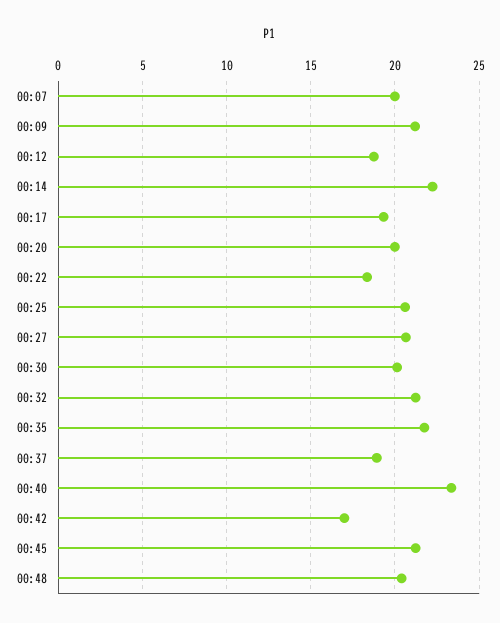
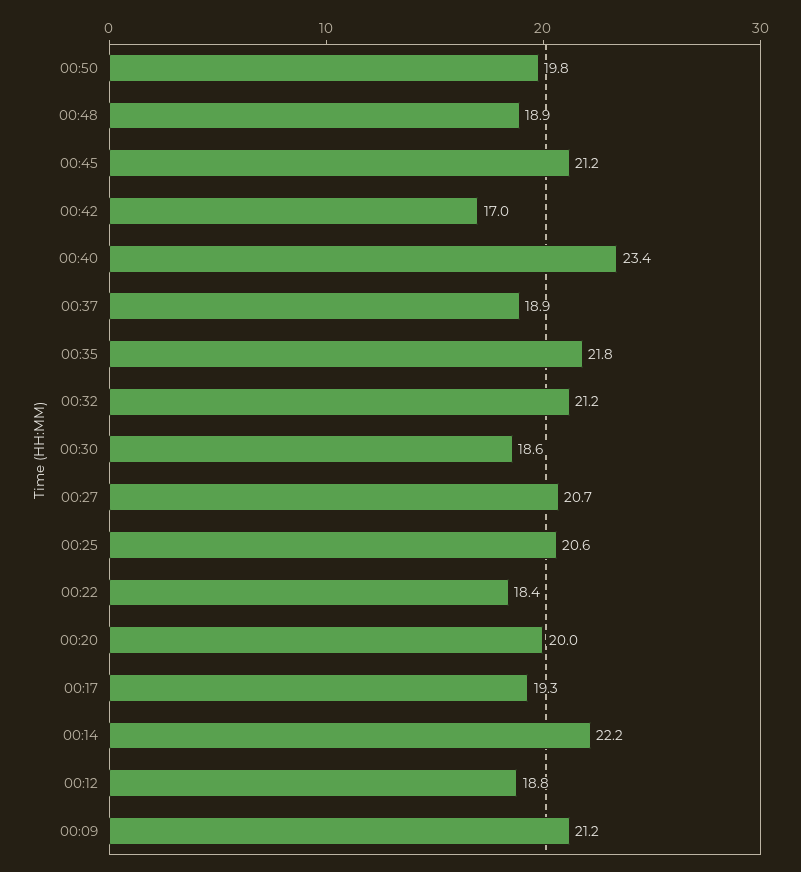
00:07: 20 -> none
00:30: 20 -> 18.6
00:48: 20.5 -> 18.9
00:50: none -> 19.8

